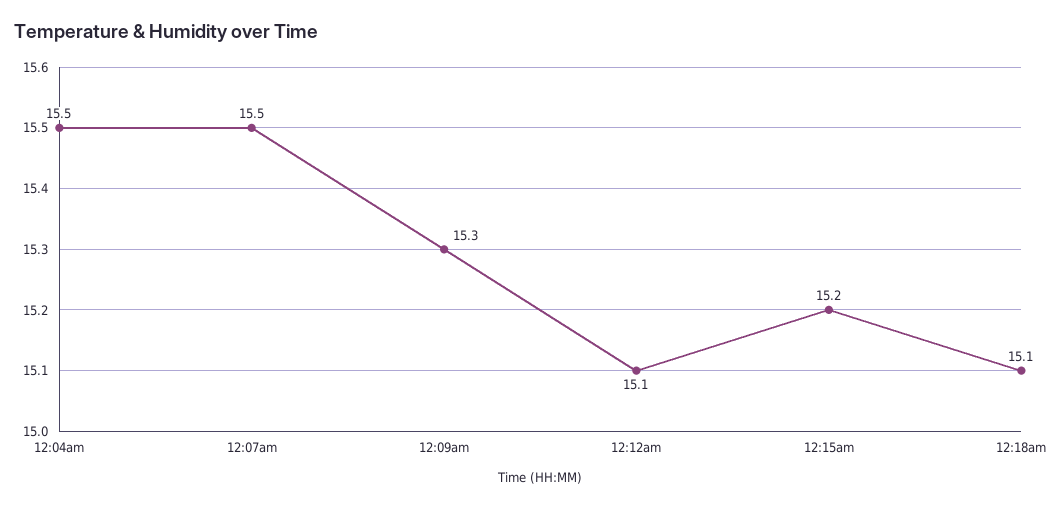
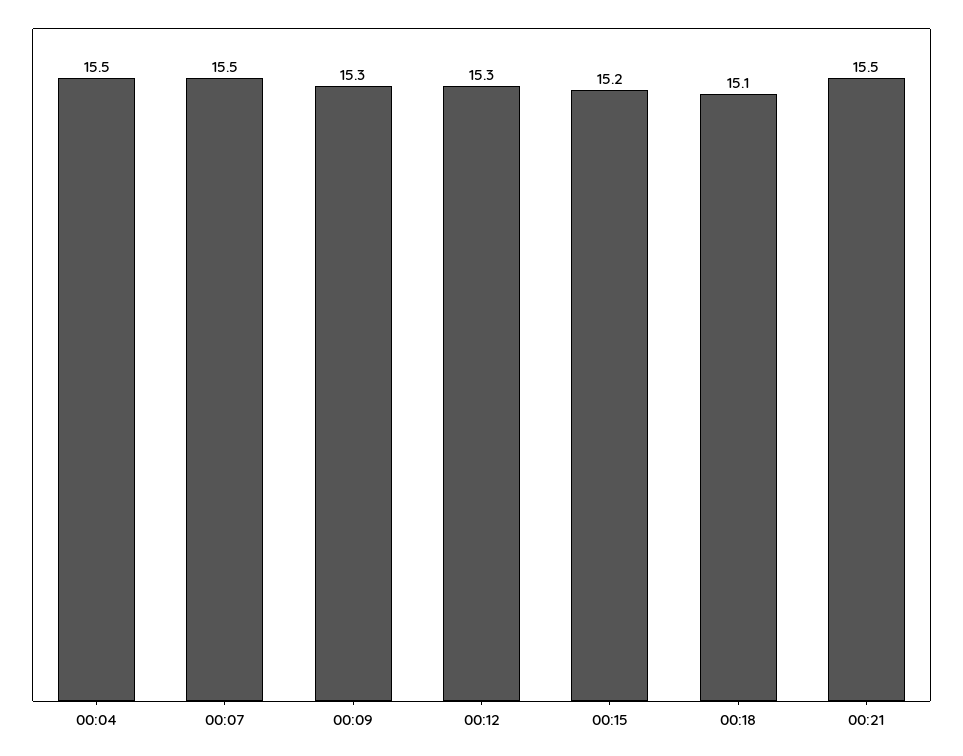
12:12am: 15.1 -> 15.3
00:21: none -> 15.5

